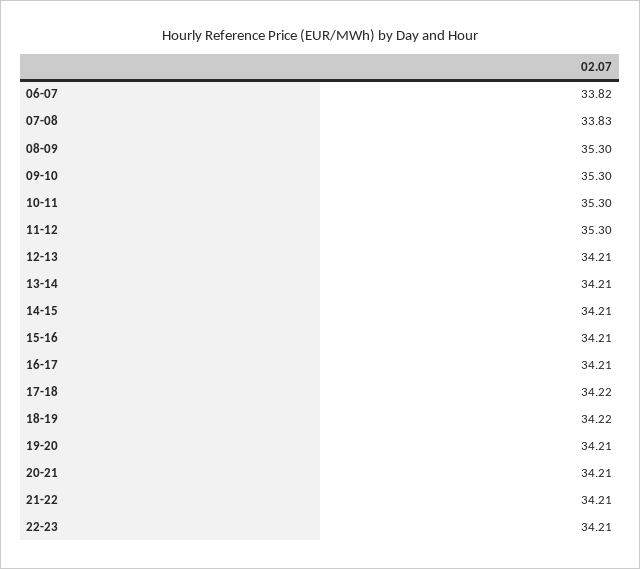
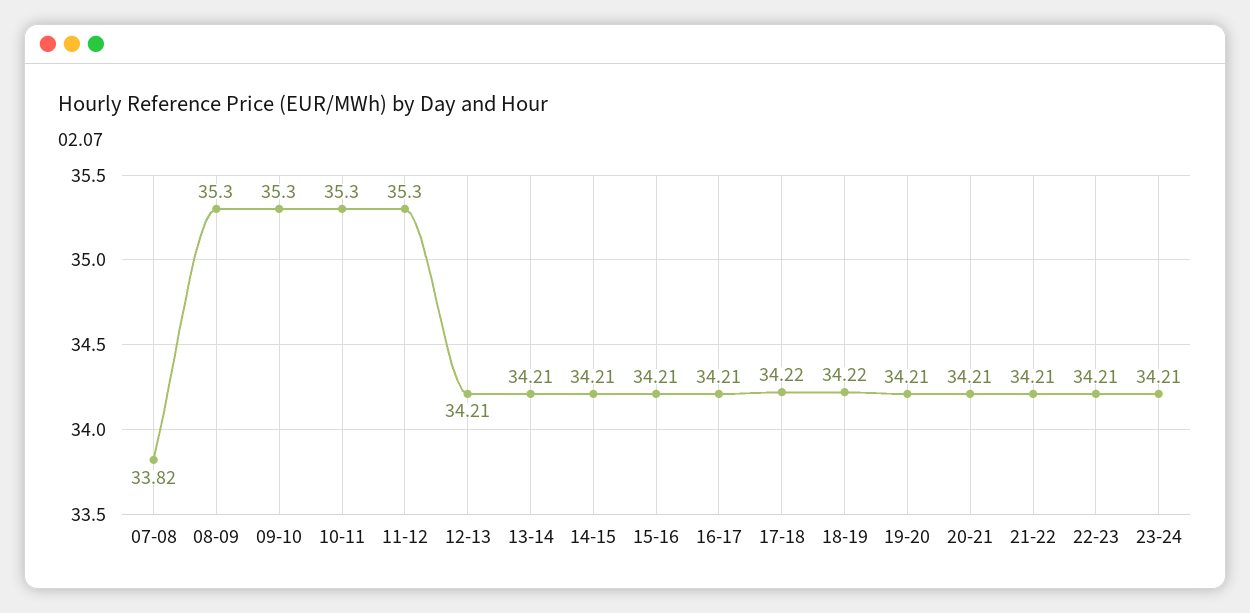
06-07: 33.82 -> none
07-08: 33.83 -> 33.82
23-24: none -> 34.21

